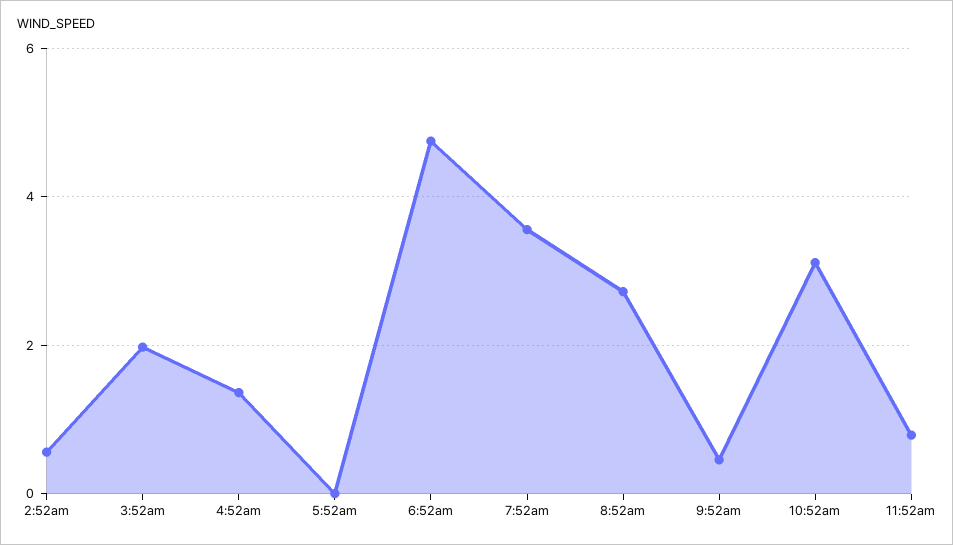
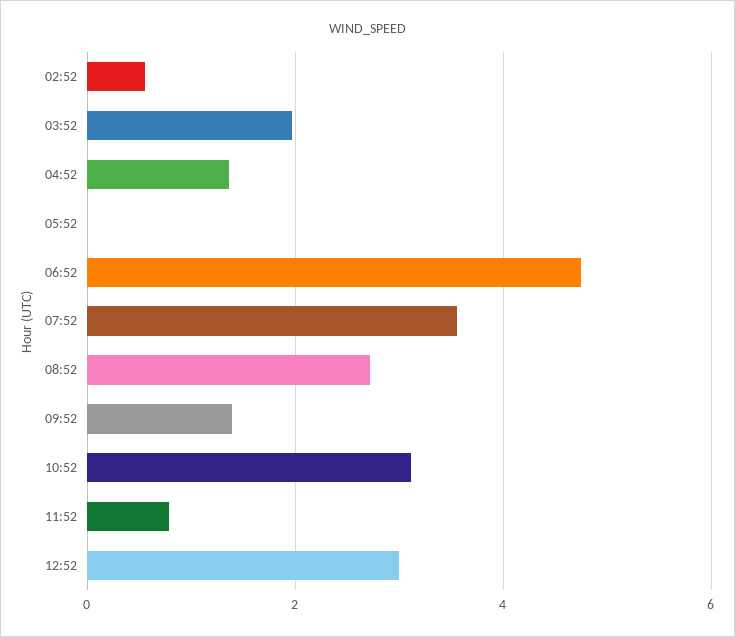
9:52am: 0.4 -> 1.4
12:52: none -> 3

